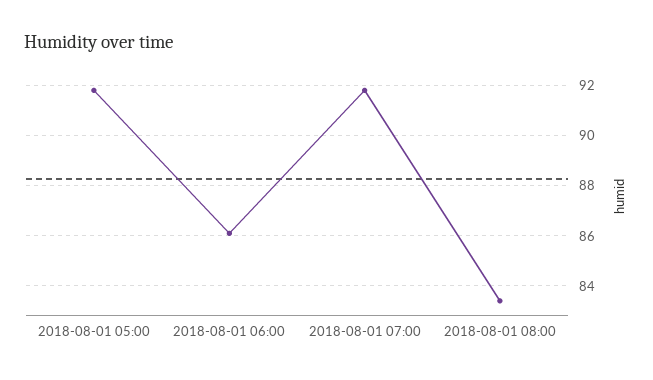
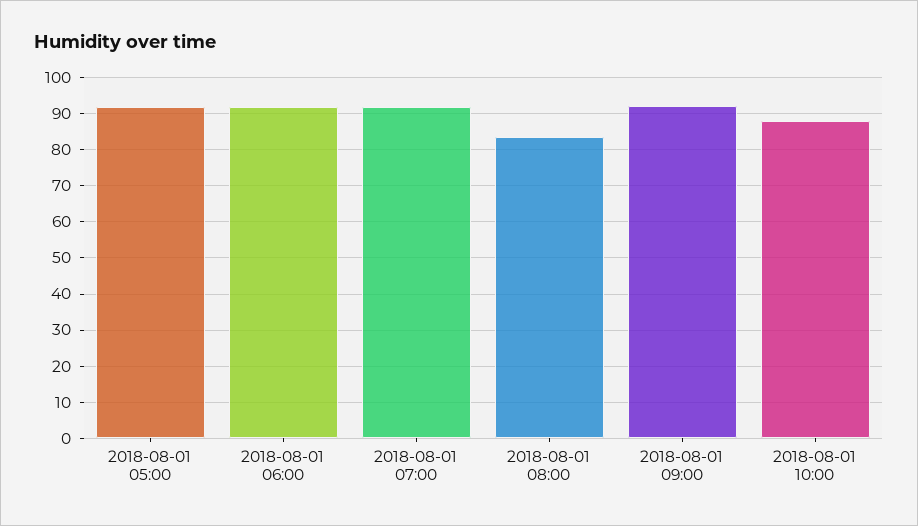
2018-08-01 06:00: 86 -> 92
2018-08-01 09:00: none -> 92
2018-08-01 10:00: none -> 88

